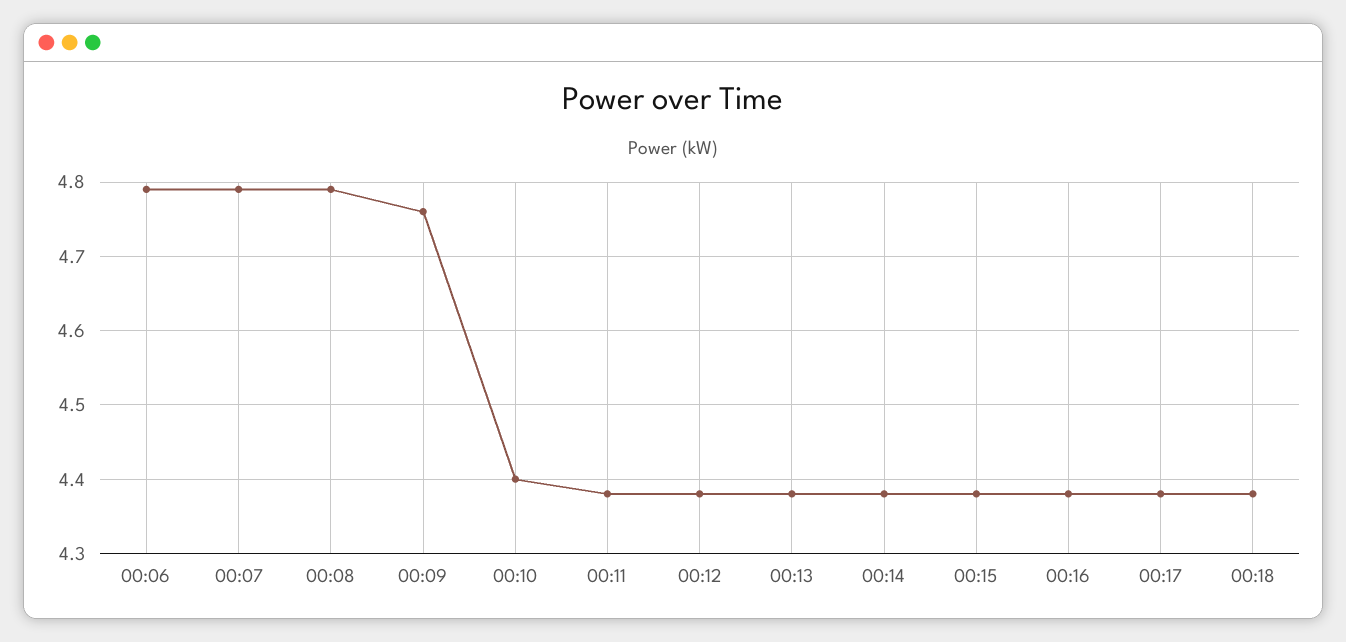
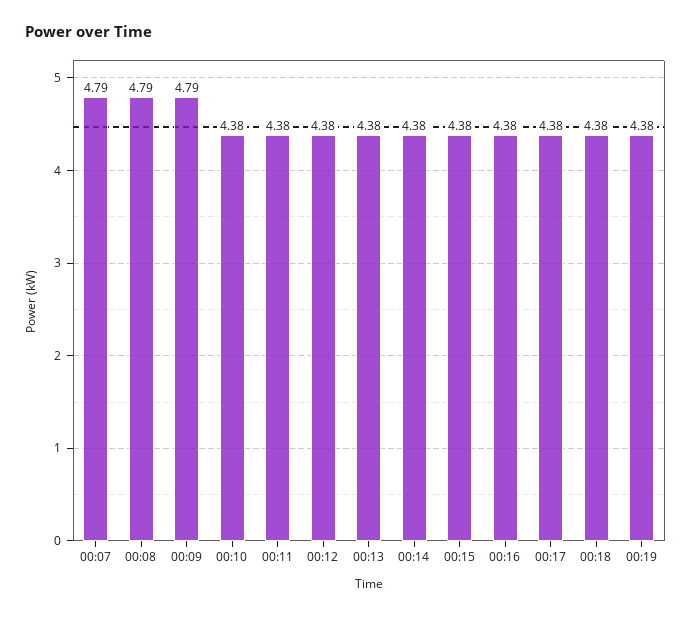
00:06: 4.79 -> none
00:09: 4.76 -> 4.79
00:10: 4.4 -> 4.38
00:19: none -> 4.38

